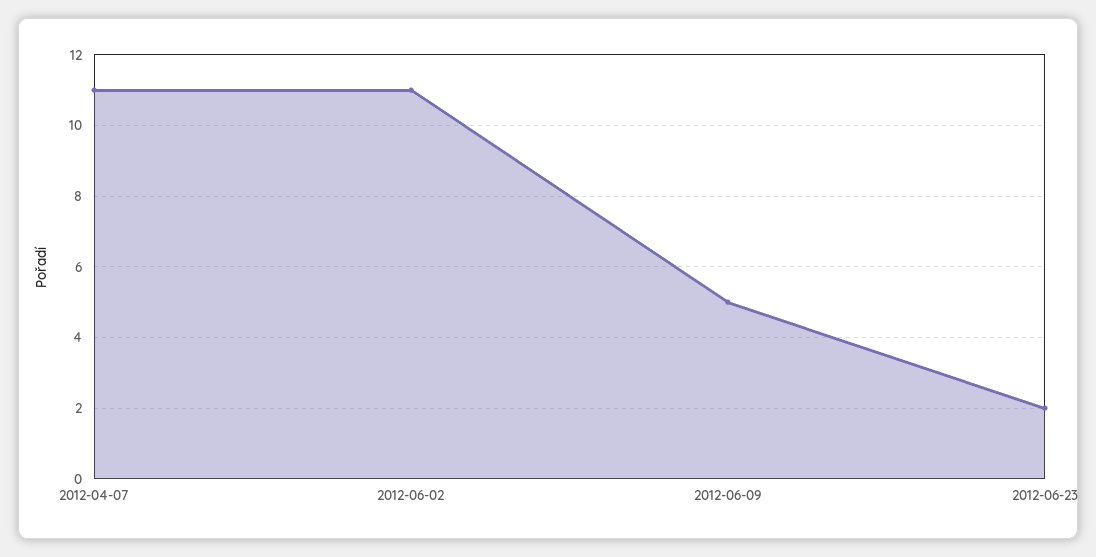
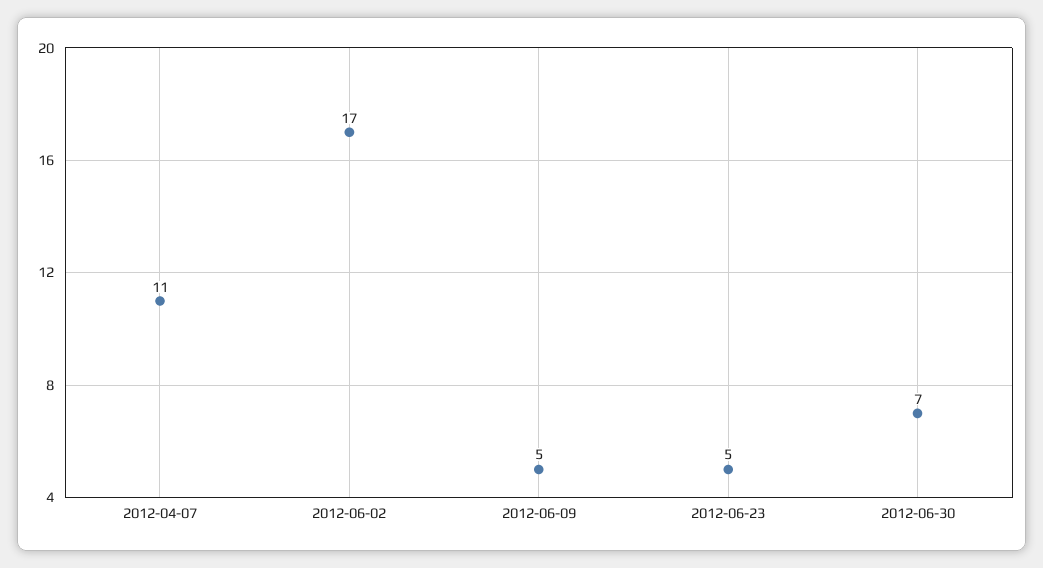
2012-06-02: 11 -> 17
2012-06-23: 2 -> 5
2012-06-30: none -> 7

